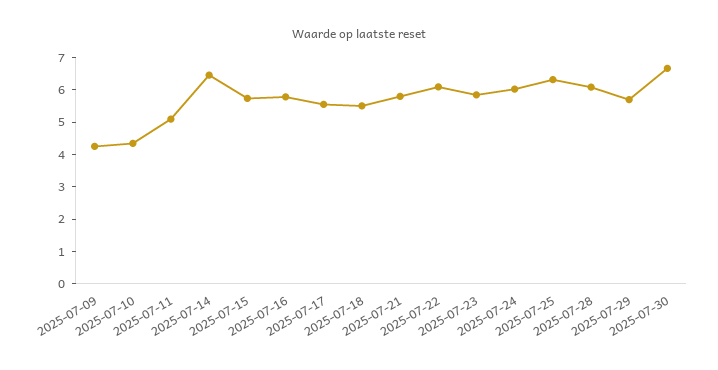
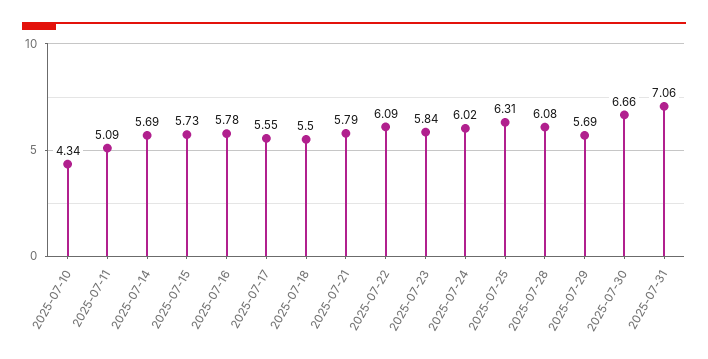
2025-07-09: 4.25 -> none
2025-07-14: 6.5 -> 5.69
2025-07-31: none -> 7.06

